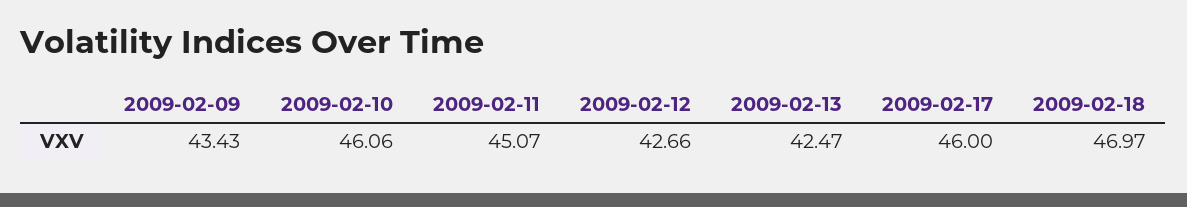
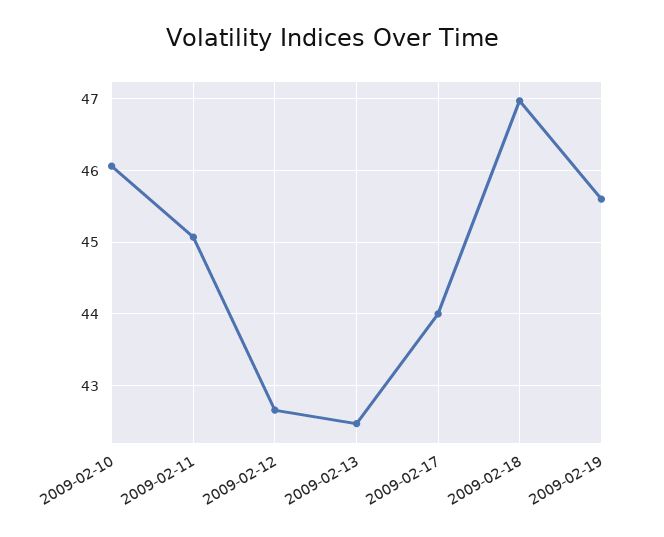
2009-02-09: 43.43 -> none
2009-02-17: 46 -> 44
2009-02-19: none -> 45.6

